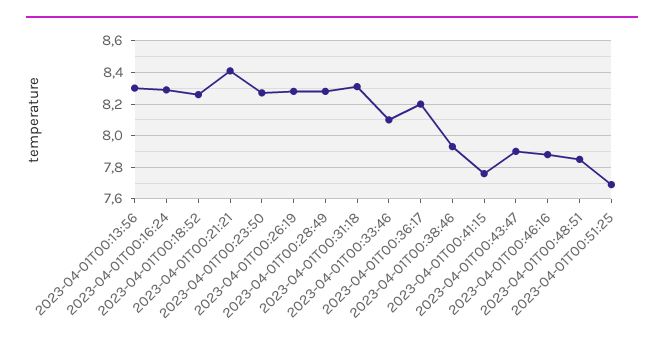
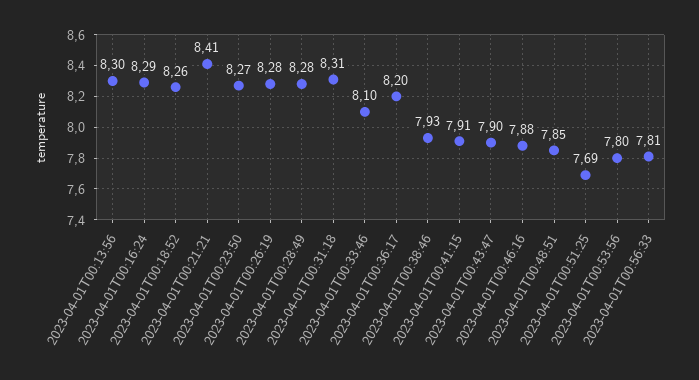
2023-04-01T00:41:15: 7.75 -> 7.91
2023-04-01T00:53:56: none -> 7.8
2023-04-01T00:56:33: none -> 7.81

